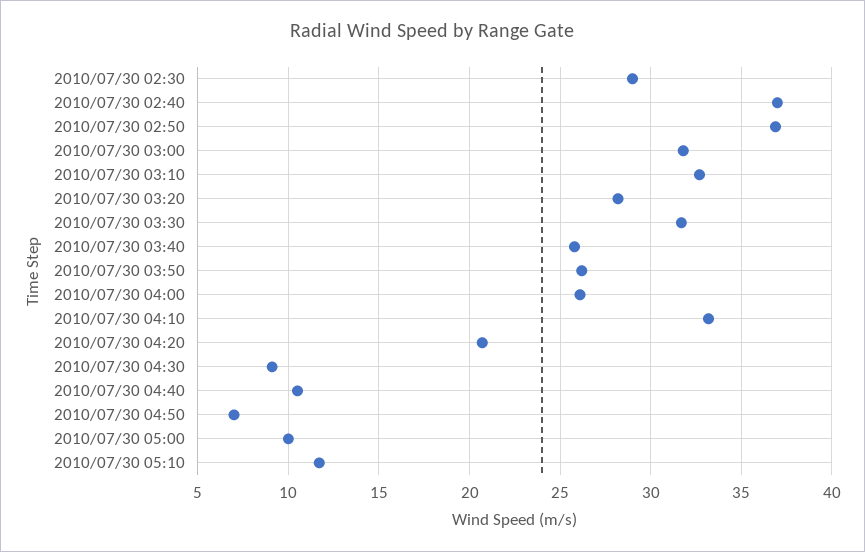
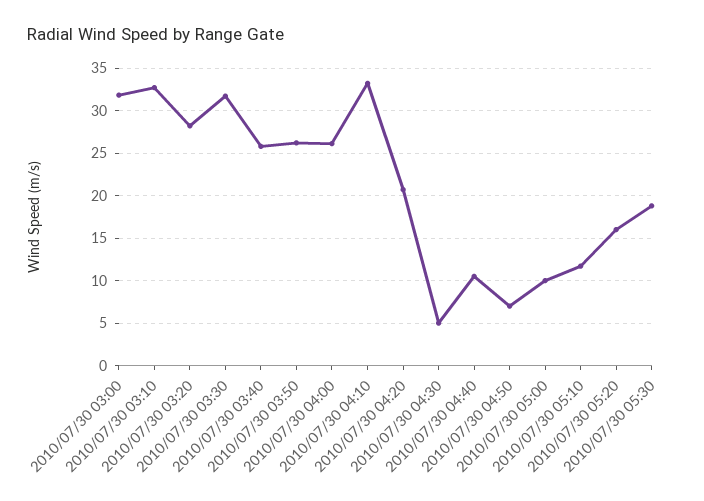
2010/07/30 02:30: 29 -> none
2010/07/30 02:40: 37 -> none
2010/07/30 02:50: 37 -> none
2010/07/30 04:30: 9 -> 5
2010/07/30 05:20: none -> 16
2010/07/30 05:30: none -> 19

